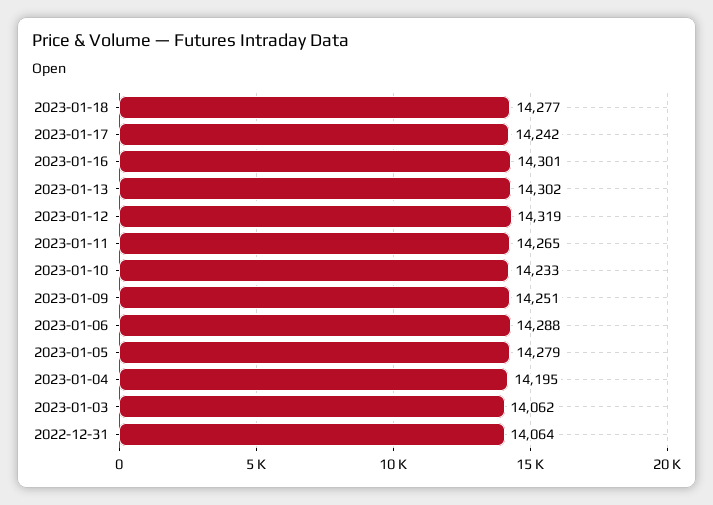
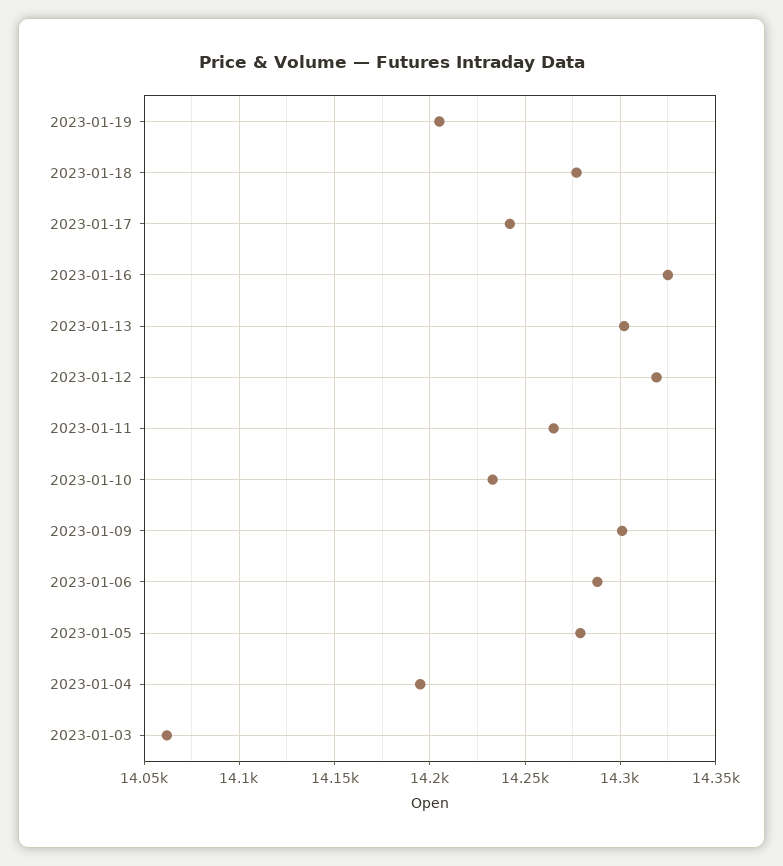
2023-01-16: 14301 -> 14325
2023-01-09: 14251 -> 14300
2022-12-31: 14064 -> none
2023-01-19: none -> 14205

